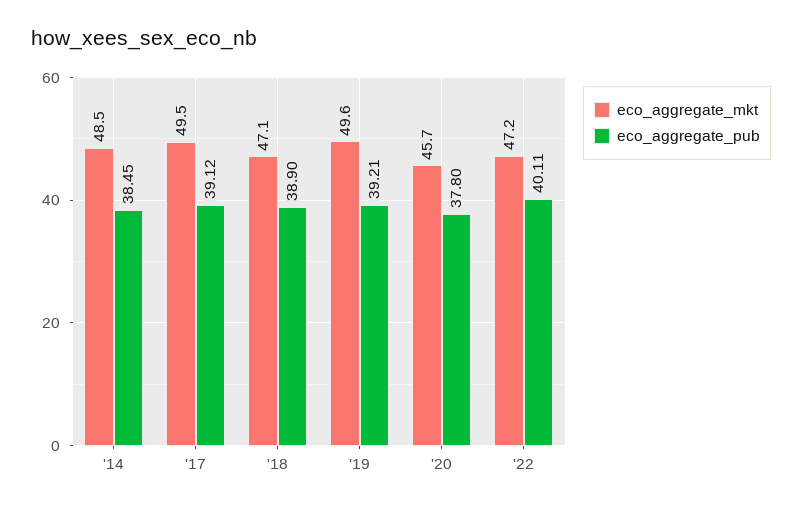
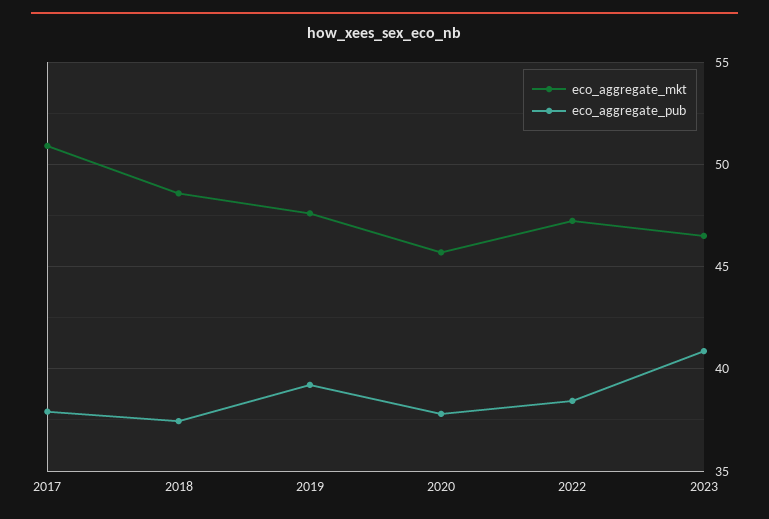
eco_aggregate_mkt, '14: 48.5 -> none
eco_aggregate_pub, '14: 38.45 -> none
eco_aggregate_mkt, '17: 49.5 -> 51
eco_aggregate_pub, '17: 39.12 -> 38
eco_aggregate_mkt, '18: 47.1 -> 48.5
eco_aggregate_pub, '18: 38.9 -> 37.5
eco_aggregate_mkt, '19: 49.6 -> 47.5
eco_aggregate_pub, '22: 40.11 -> 38.5
eco_aggregate_mkt, 2023: none -> 46.5
eco_aggregate_pub, 2023: none -> 41

